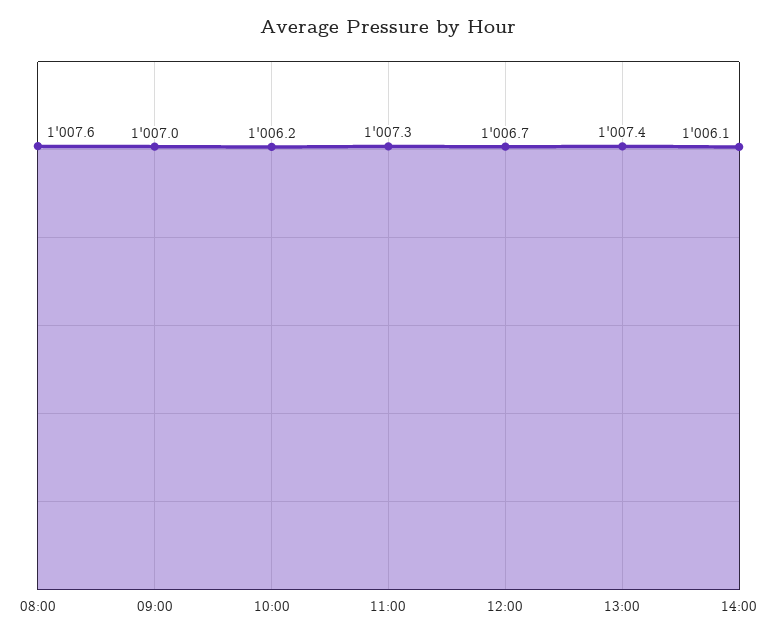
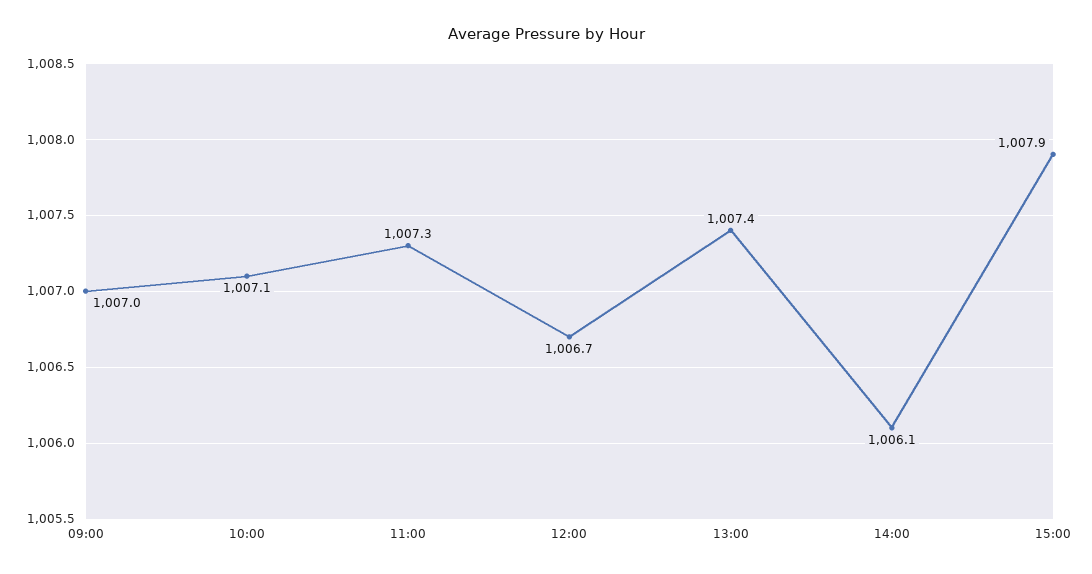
08:00: 1007.6 -> none
10:00: 1006.2 -> 1007.1
15:00: none -> 1007.9

